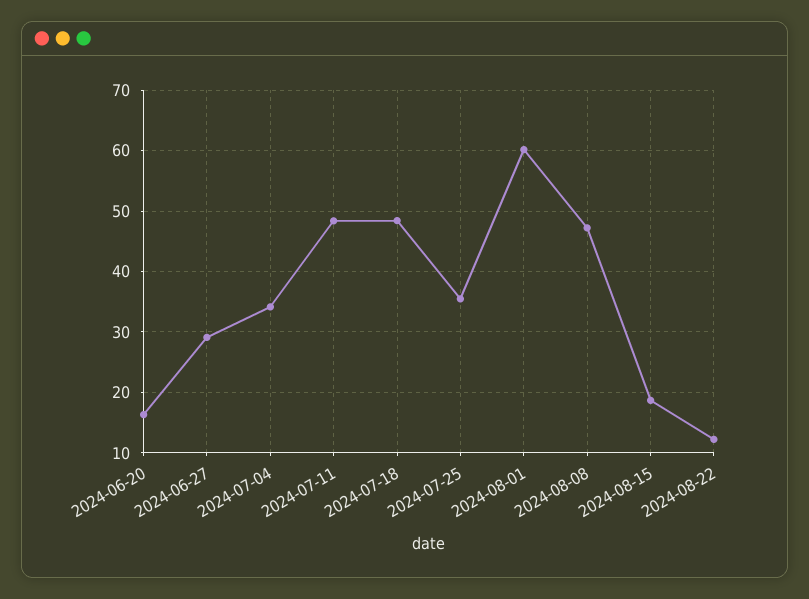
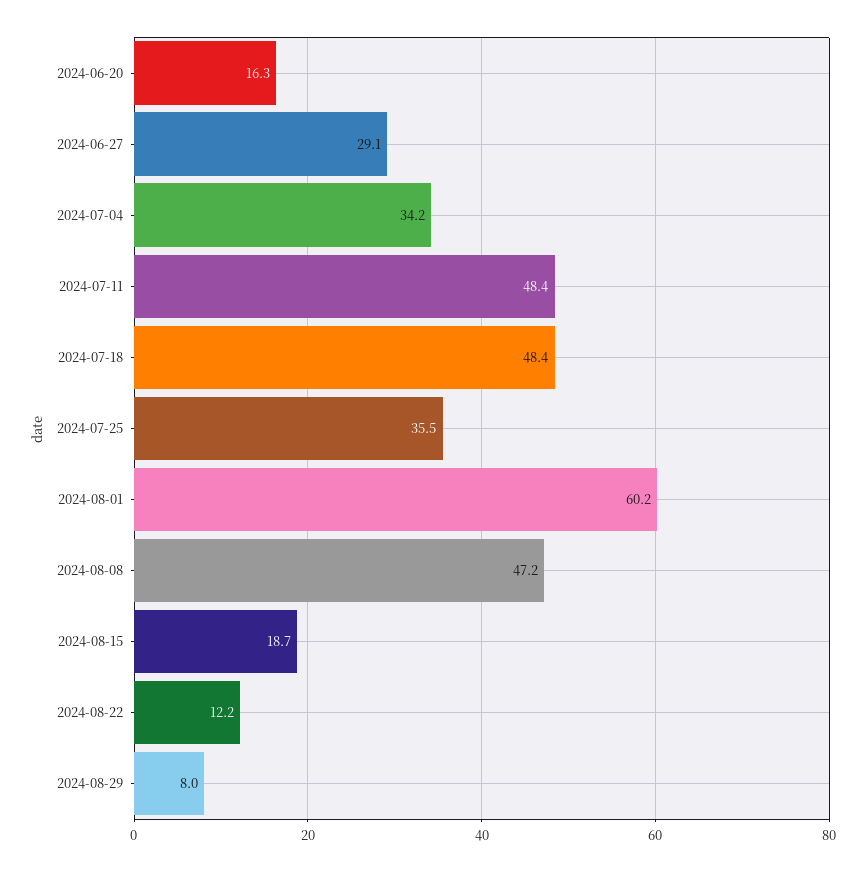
2024-08-29: none -> 8

